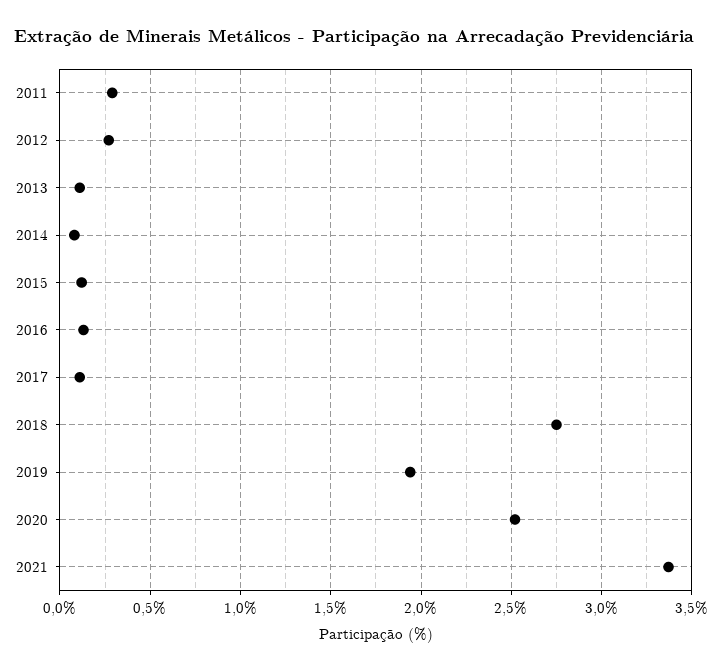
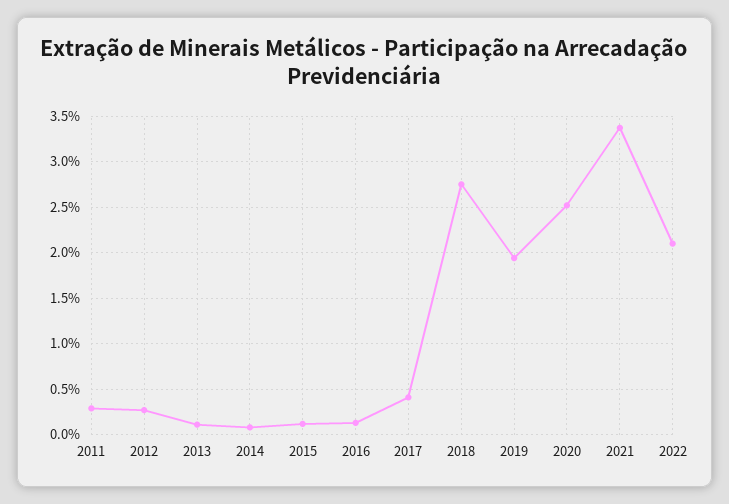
2017: 0.1 -> 0.4
2022: none -> 2.1

